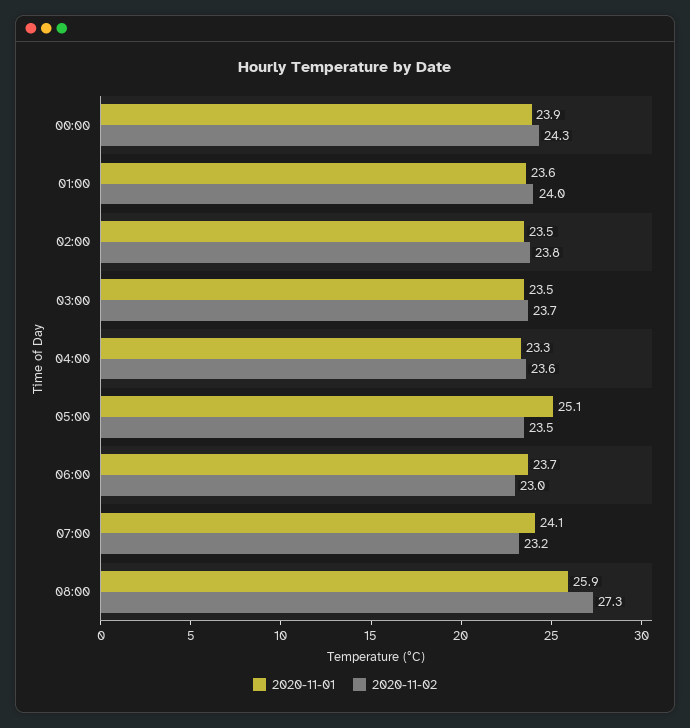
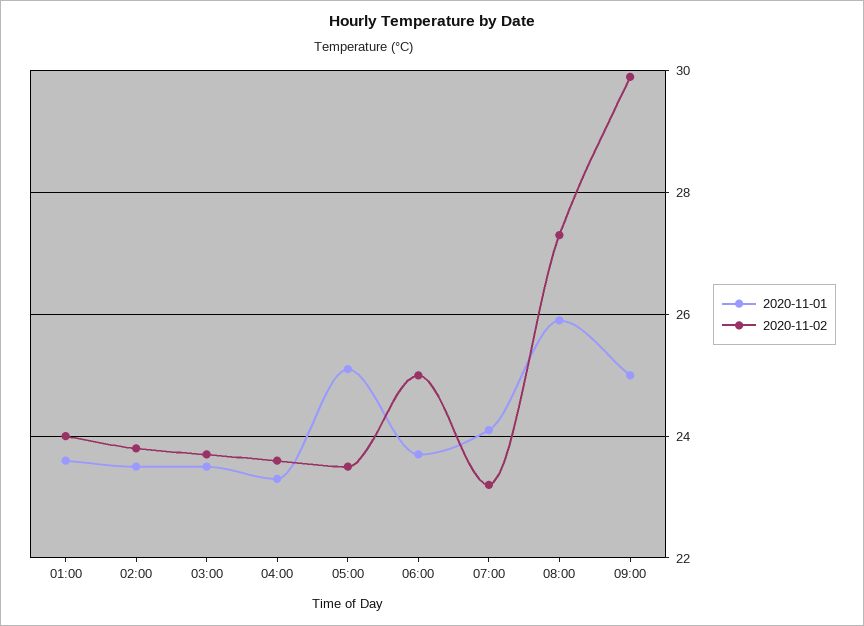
2020-11-01, 00:00: 23.9 -> none
2020-11-02, 00:00: 24.3 -> none
2020-11-02, 06:00: 23 -> 25
2020-11-01, 09:00: none -> 25
2020-11-02, 09:00: none -> 30

